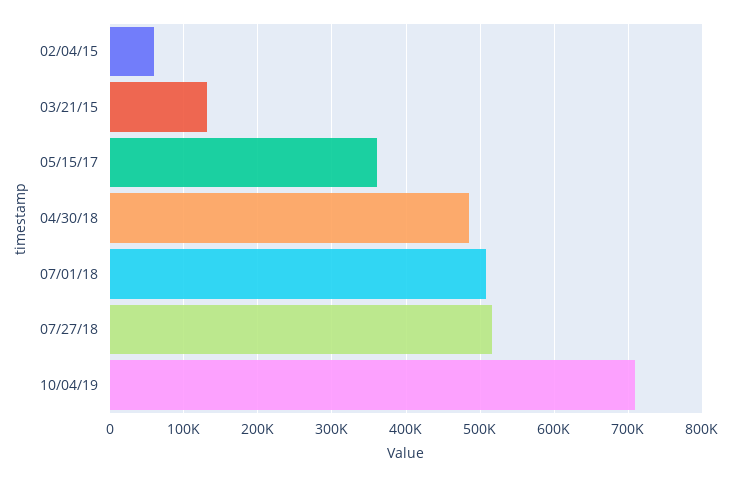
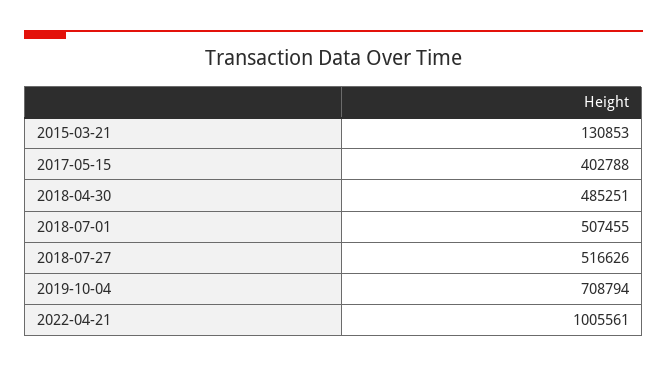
02/04/15: 60000 -> none
05/15/17: 360000 -> 402788
2022-04-21: none -> 1005561

